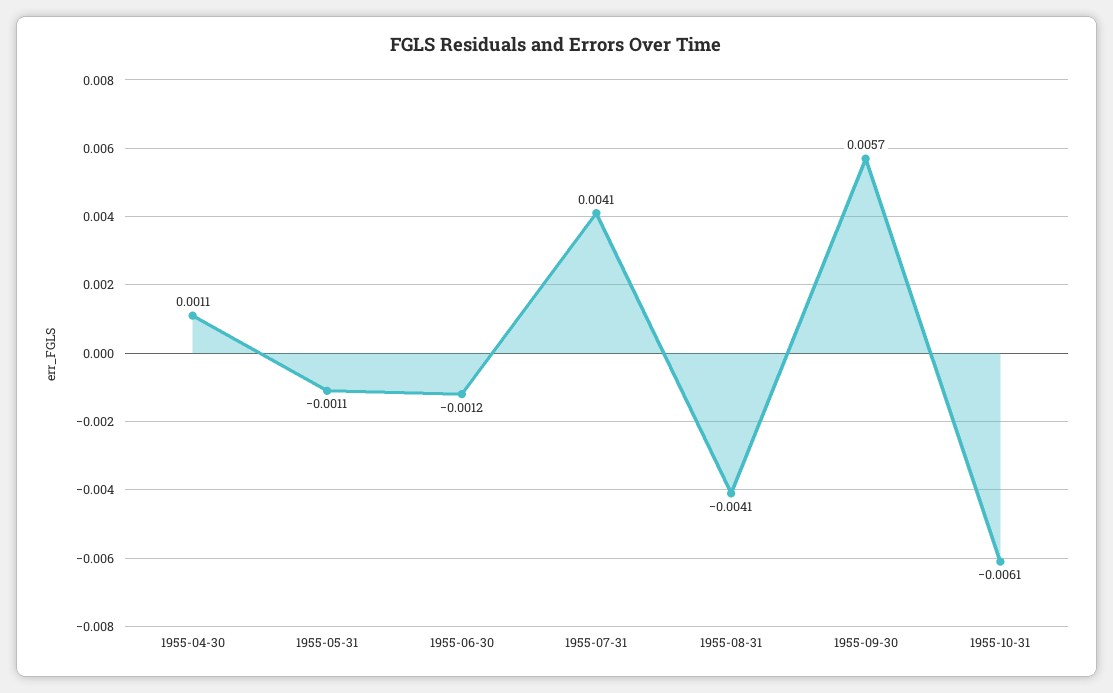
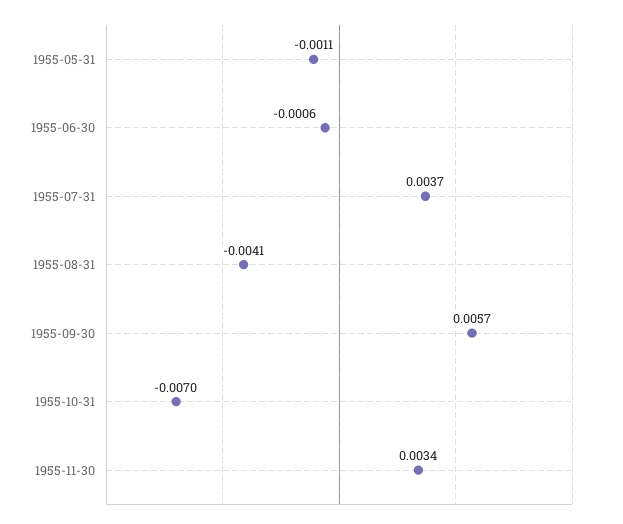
1955-04-30: 0.0011 -> none
1955-06-30: -0.0012 -> -0.0006
1955-07-31: 0.0041 -> 0.0037
1955-10-31: -0.0061 -> -0.007
1955-11-30: none -> 0.0034

